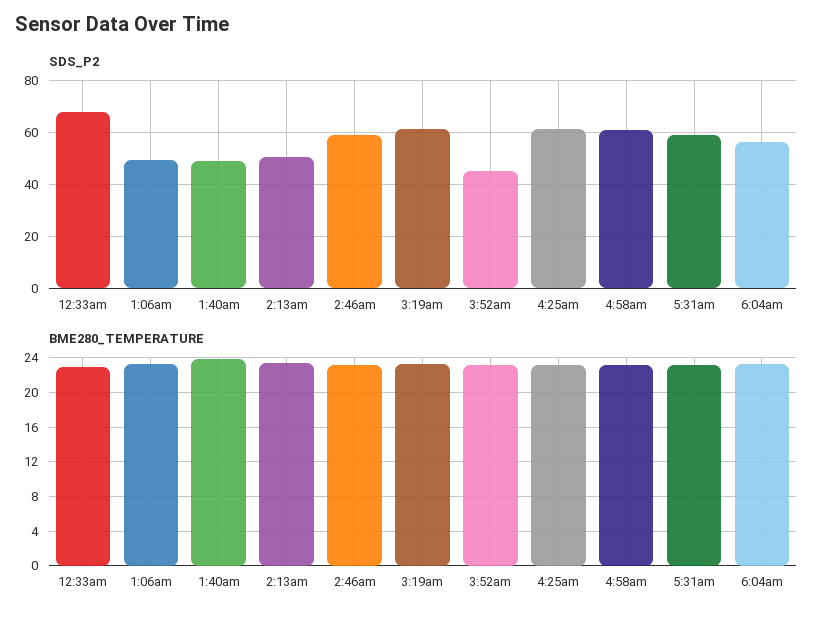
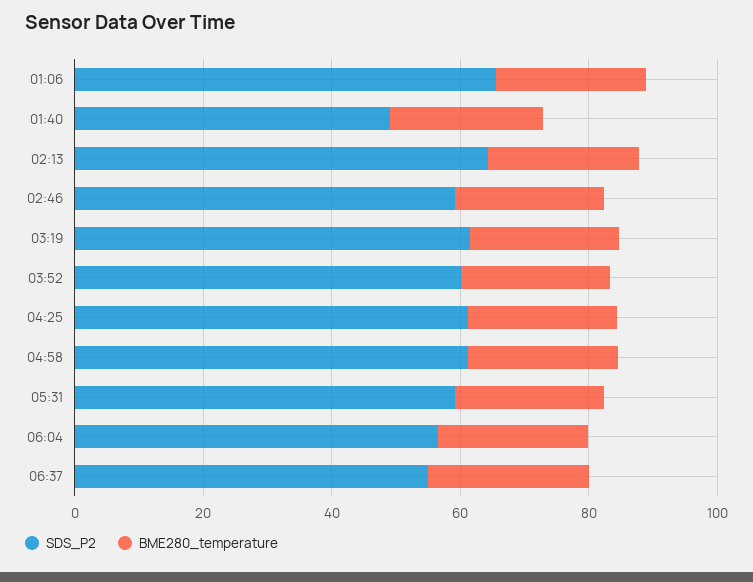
SDS_P2, 12:33am: 67.5 -> none
SDS_P2, 1:06am: 50 -> 65
SDS_P2, 2:13am: 50 -> 65
SDS_P2, 3:52am: 45 -> 60
BME280_TEMPERATURE, 12:33am: 23 -> none
SDS_P2, 06:37: none -> 55
BME280_TEMPERATURE, 06:37: none -> 25

